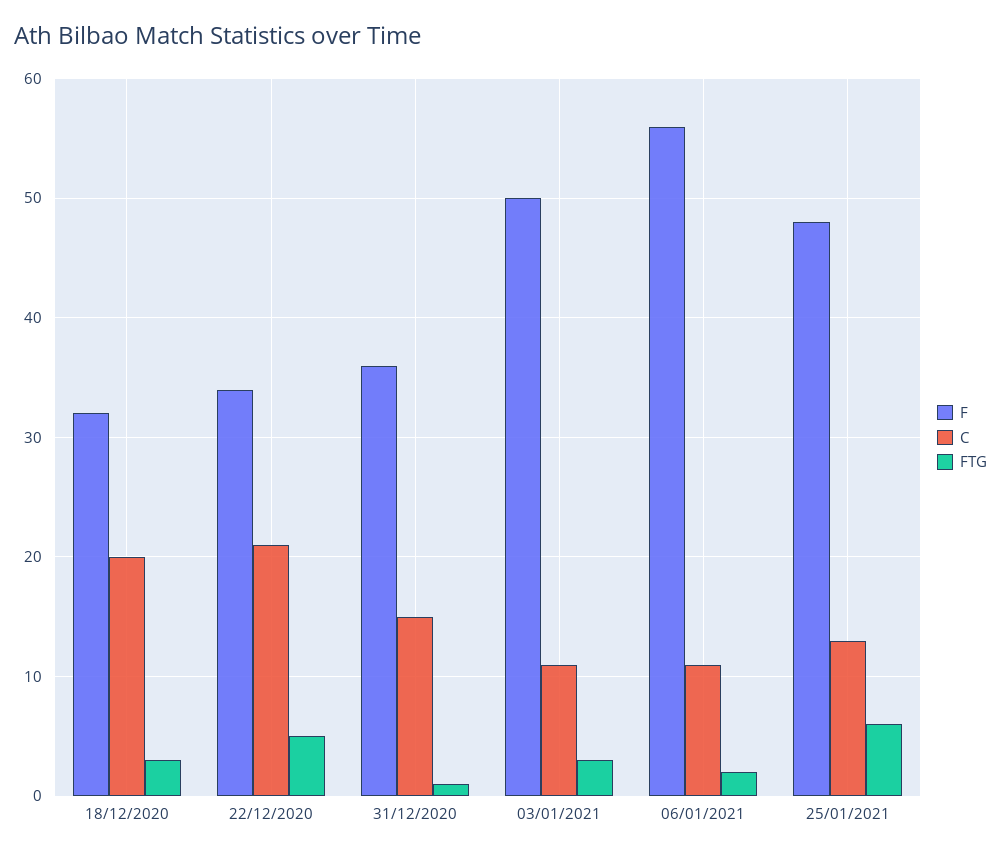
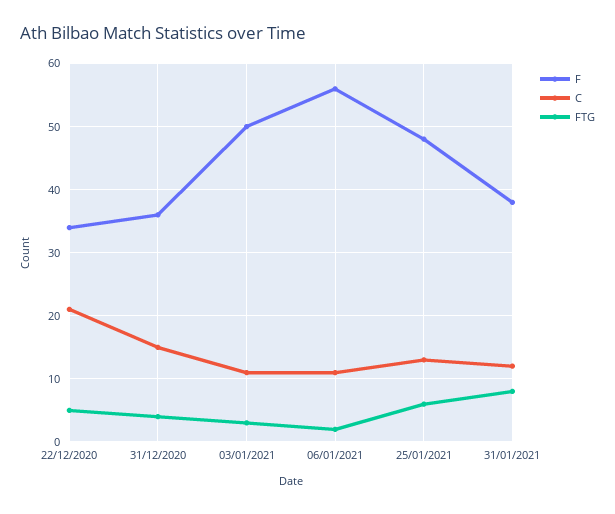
F, 18/12/2020: 32 -> none
C, 18/12/2020: 20 -> none
FTG, 18/12/2020: 3 -> none
FTG, 31/12/2020: 1 -> 4
F, 31/01/2021: none -> 38
C, 31/01/2021: none -> 12
FTG, 31/01/2021: none -> 8

